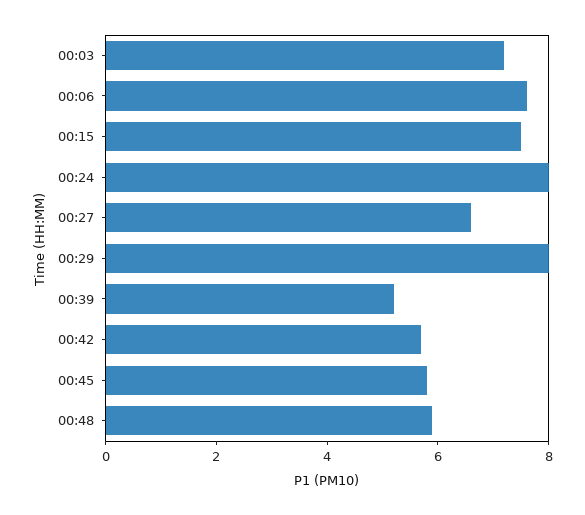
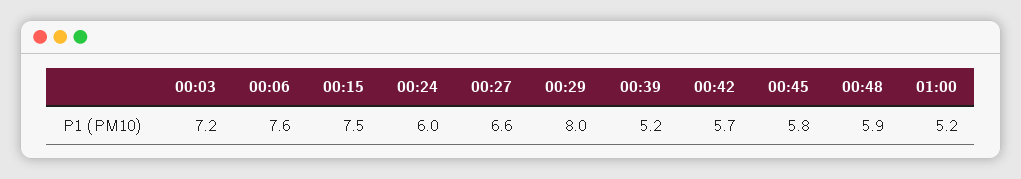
00:24: 8 -> 6
01:00: none -> 5.2

